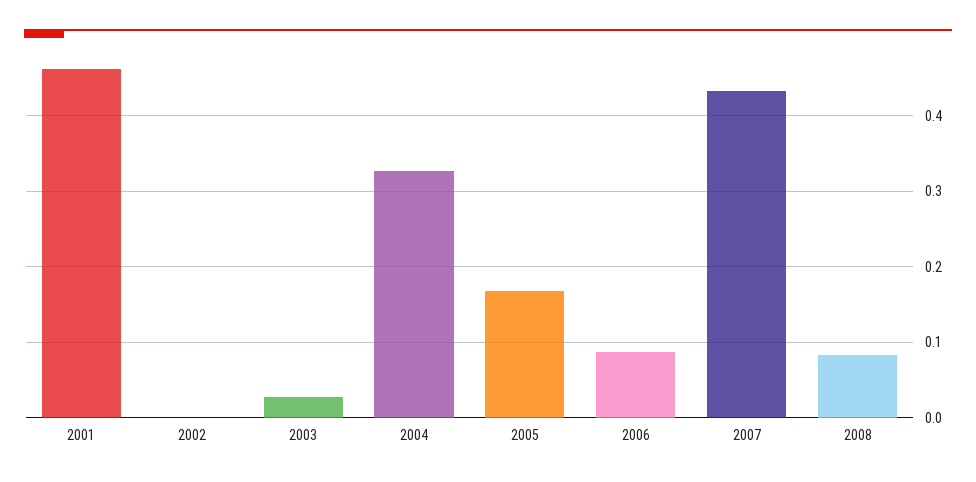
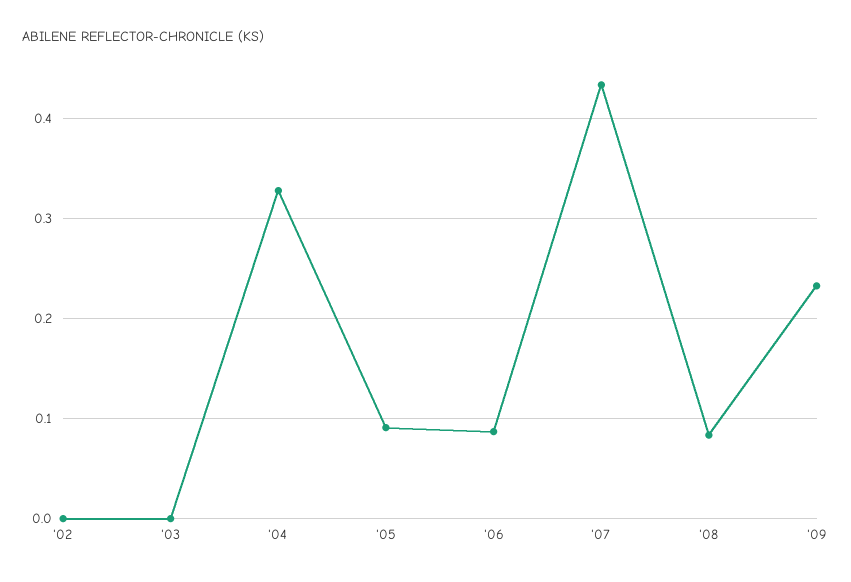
2001: 0.46 -> none
2003: 0.03 -> 0
2005: 0.17 -> 0.09
'09: none -> 0.23

